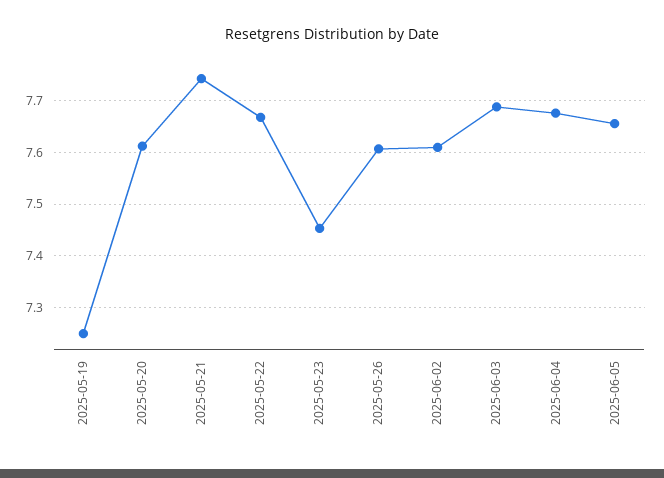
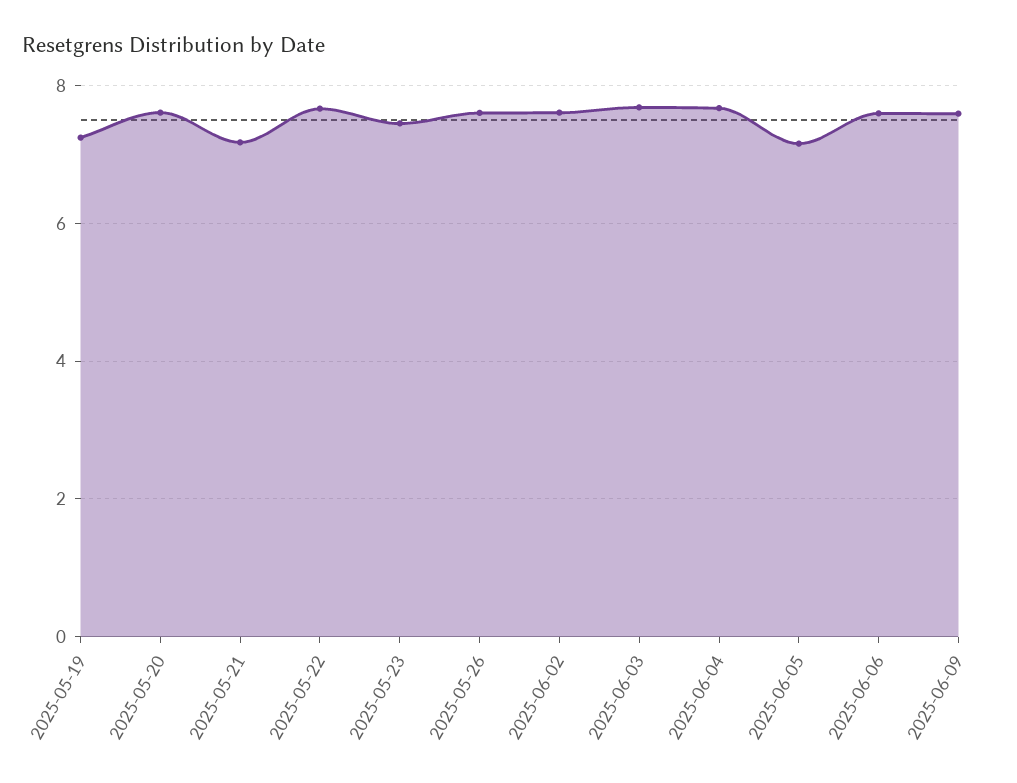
2025-05-21: 7.74 -> 7.2
2025-06-05: 7.66 -> 7.2
2025-06-06: none -> 7.6
2025-06-09: none -> 7.6

